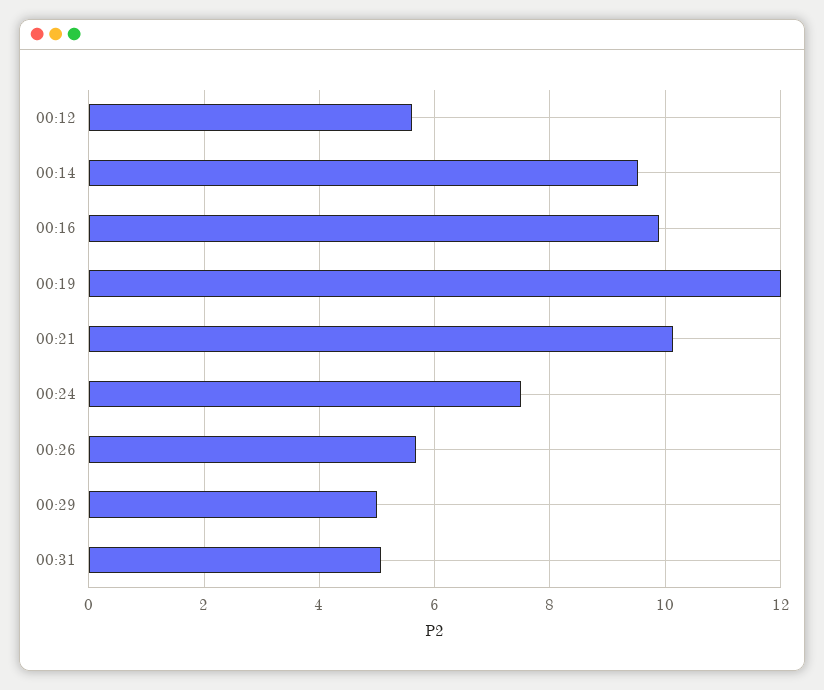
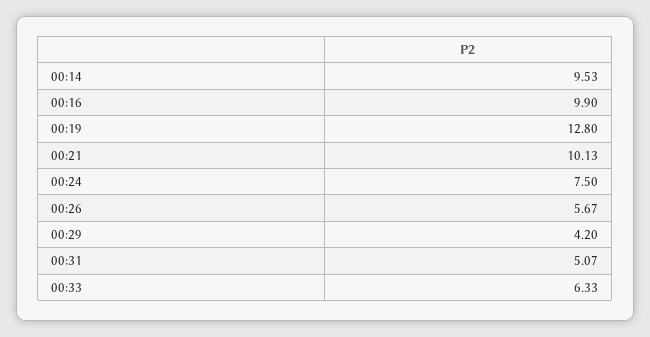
00:12: 5.6 -> none
00:19: 12 -> 12.8
00:29: 5 -> 4.2
00:33: none -> 6.33

